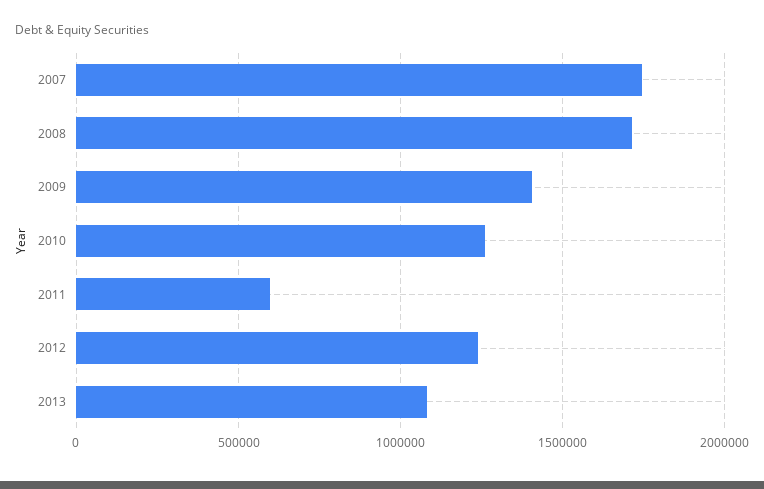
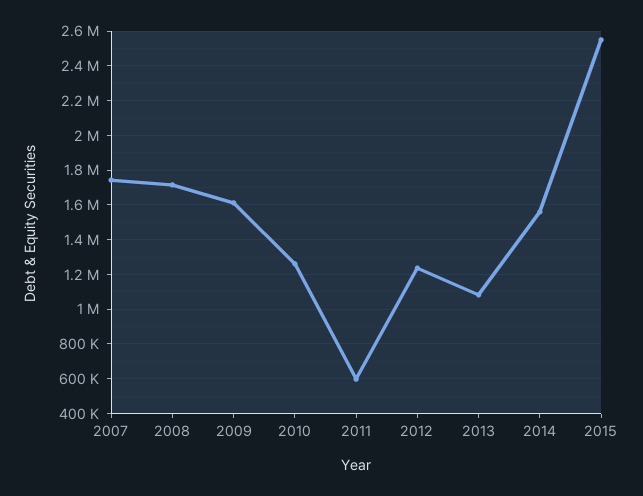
2009: 1400000 -> 1600000
2014: none -> 1550000
2015: none -> 2550000

